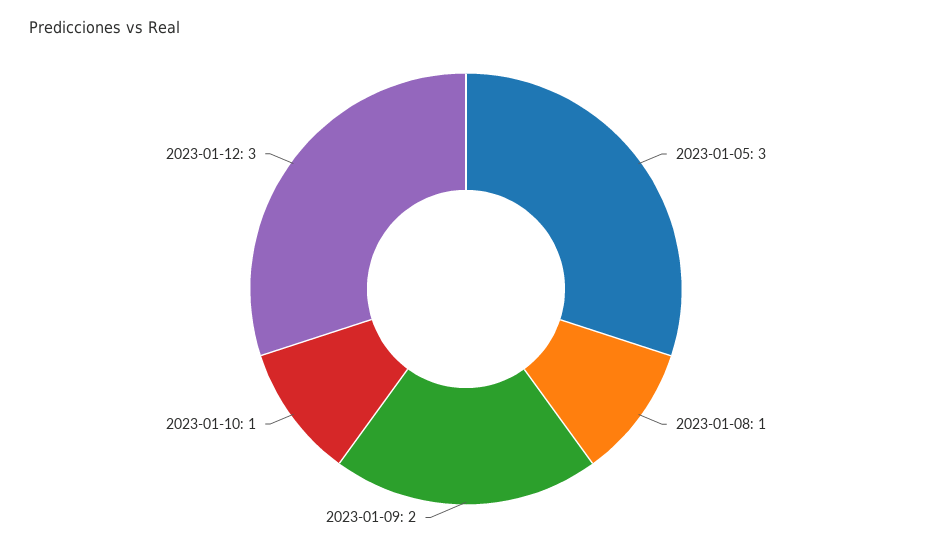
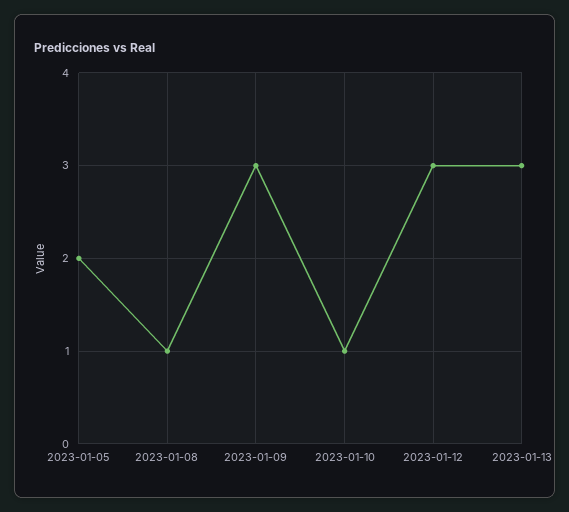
2023-01-05: 3 -> 2
2023-01-09: 2 -> 3
2023-01-13: none -> 3

